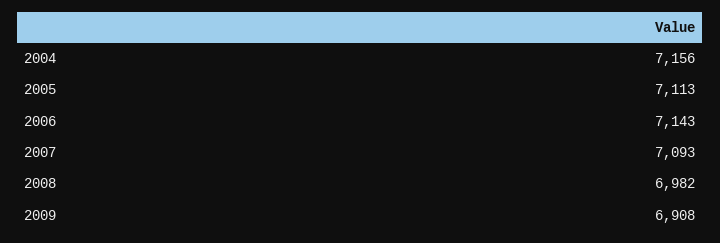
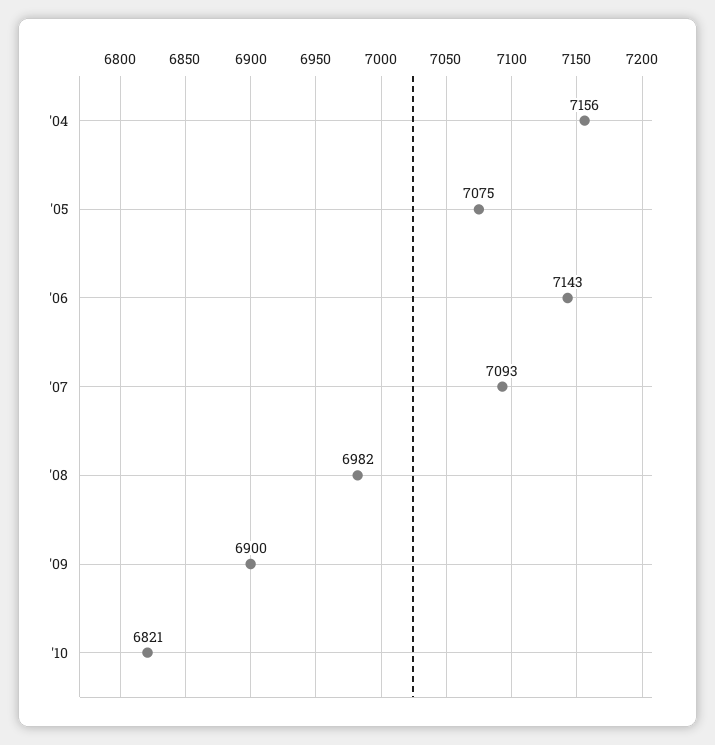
2005: 7113 -> 7075
2009: 6908 -> 6900
'10: none -> 6821

